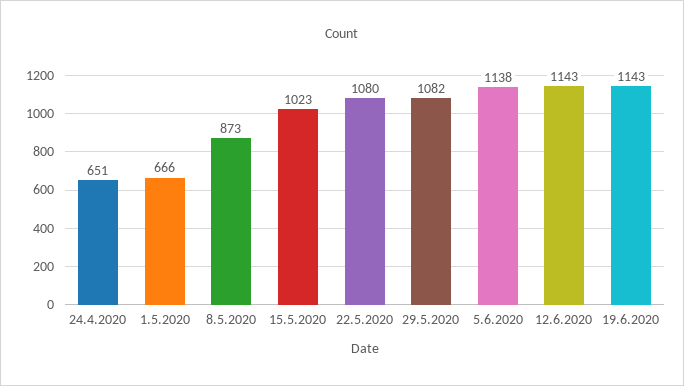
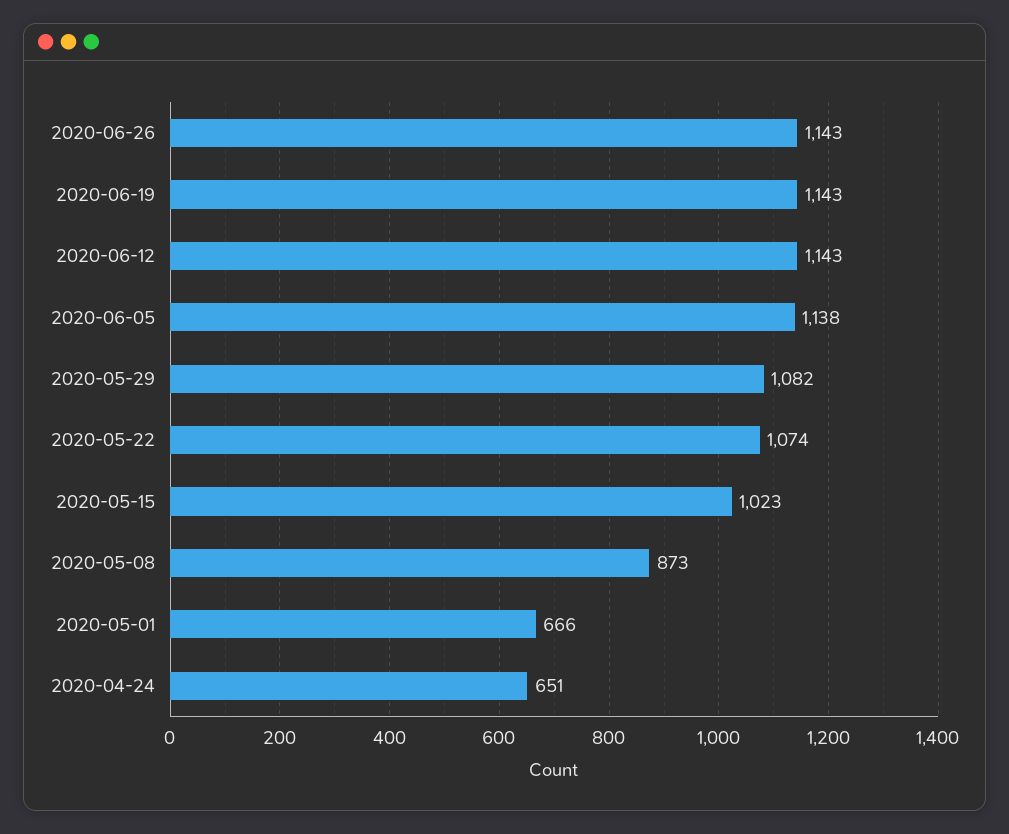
22.5.2020: 1080 -> 1074
2020-06-26: none -> 1143

